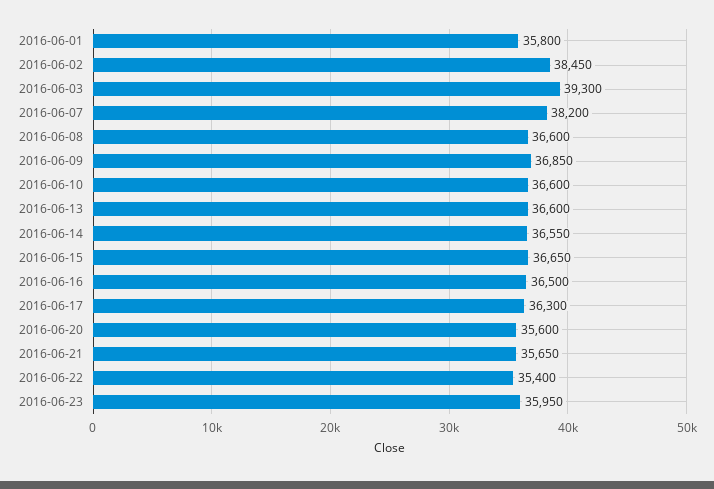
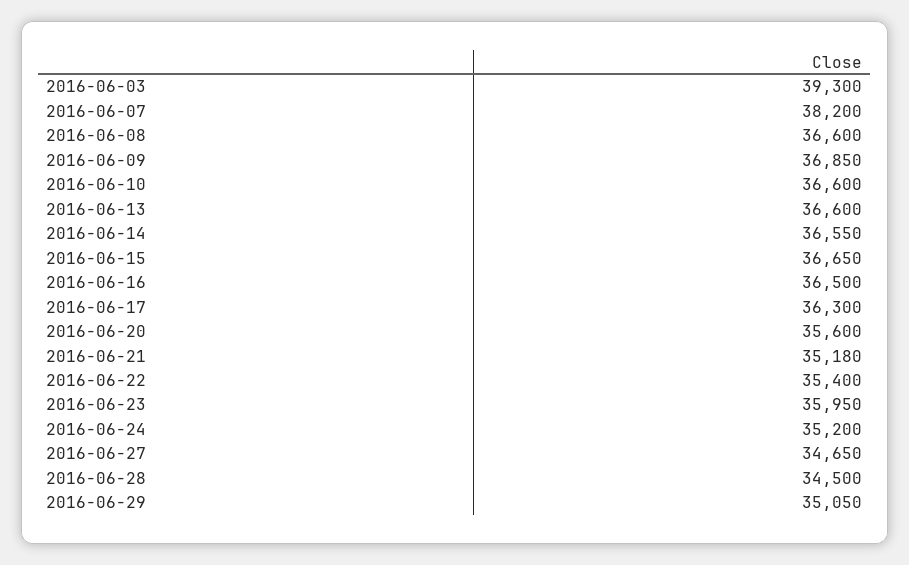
2016-06-01: 35800 -> none
2016-06-02: 38450 -> none
2016-06-21: 35650 -> 35180
2016-06-24: none -> 35200
2016-06-27: none -> 34650
2016-06-28: none -> 34500
2016-06-29: none -> 35050

